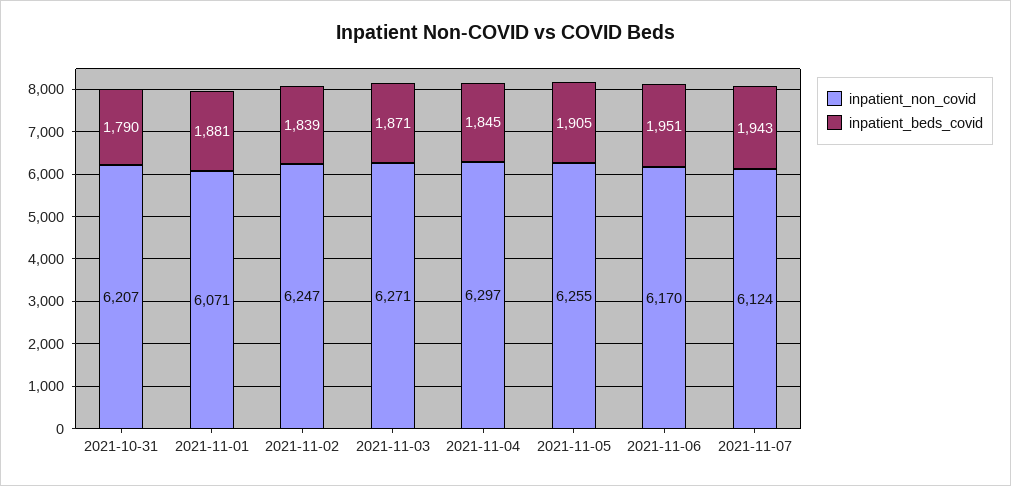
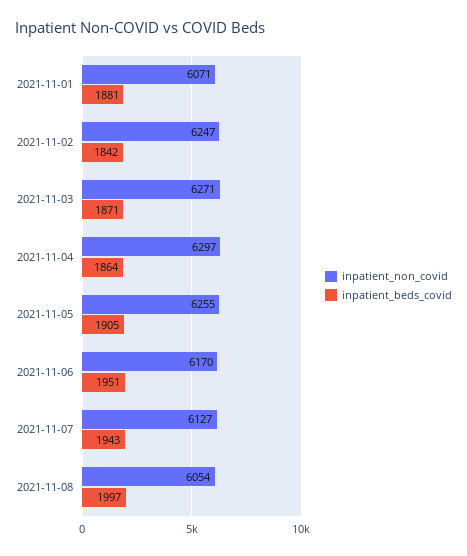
inpatient_non_covid, 2021-10-31: 6207 -> none
inpatient_beds_covid, 2021-10-31: 1790 -> none
inpatient_beds_covid, 2021-11-02: 1839 -> 1842
inpatient_beds_covid, 2021-11-04: 1845 -> 1864
inpatient_non_covid, 2021-11-07: 6124 -> 6127
inpatient_non_covid, 2021-11-08: none -> 6054
inpatient_beds_covid, 2021-11-08: none -> 1997

